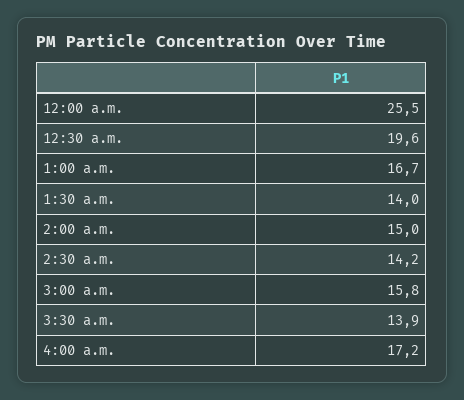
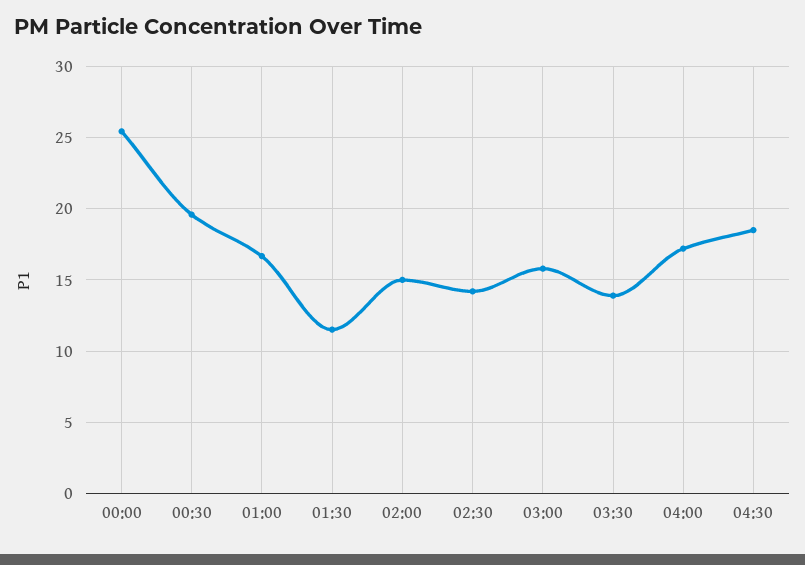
1:30 a.m.: 14 -> 11.5
04:30: none -> 18.5

